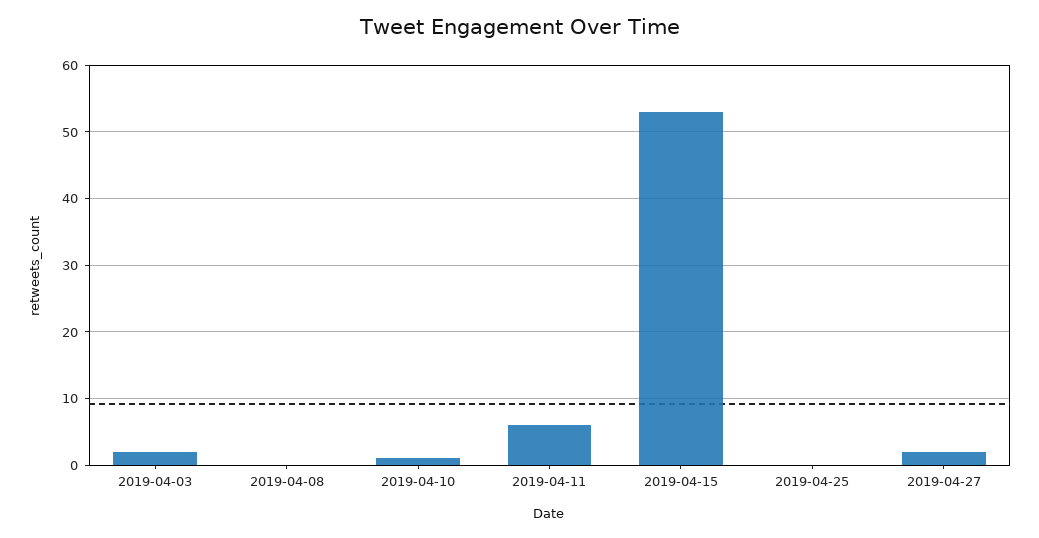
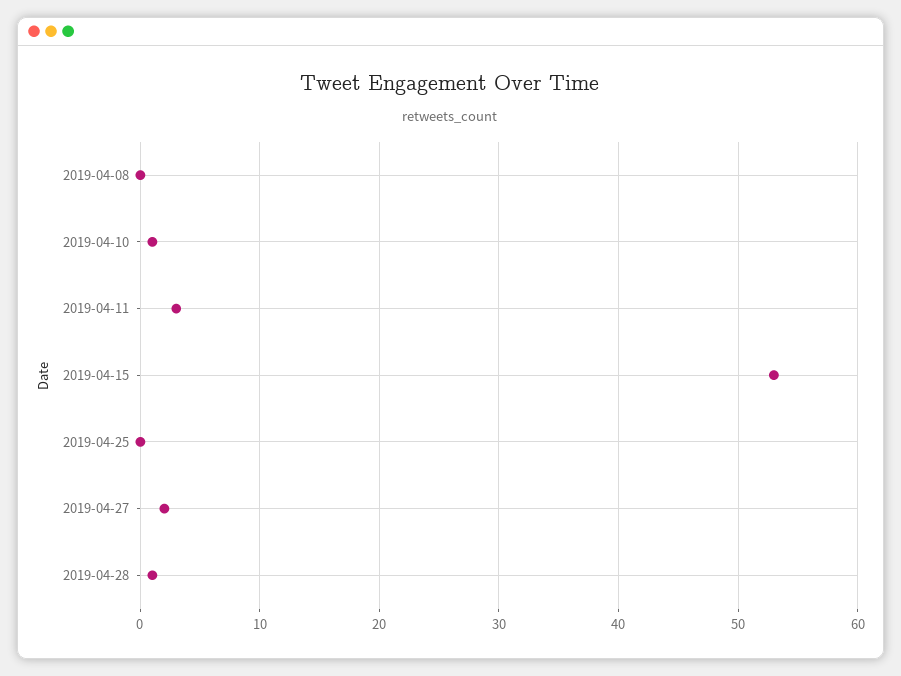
2019-04-03: 2 -> none
2019-04-11: 6 -> 3
2019-04-28: none -> 1

